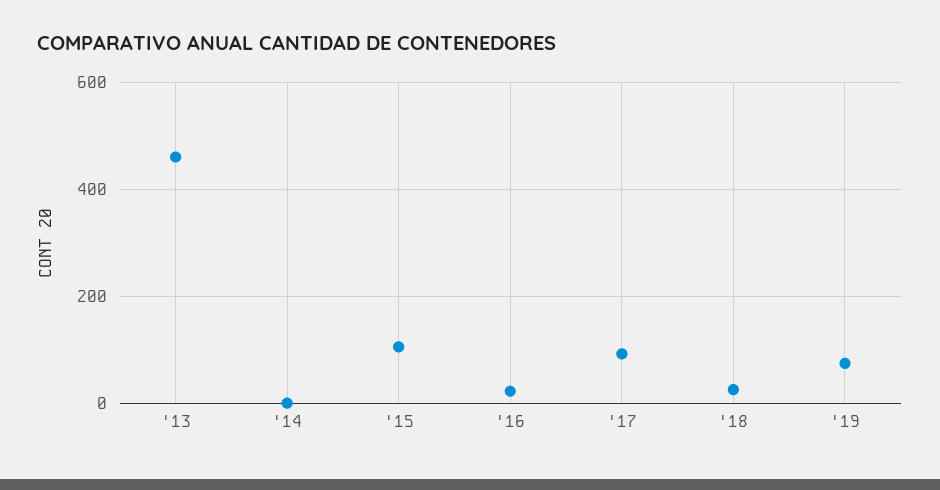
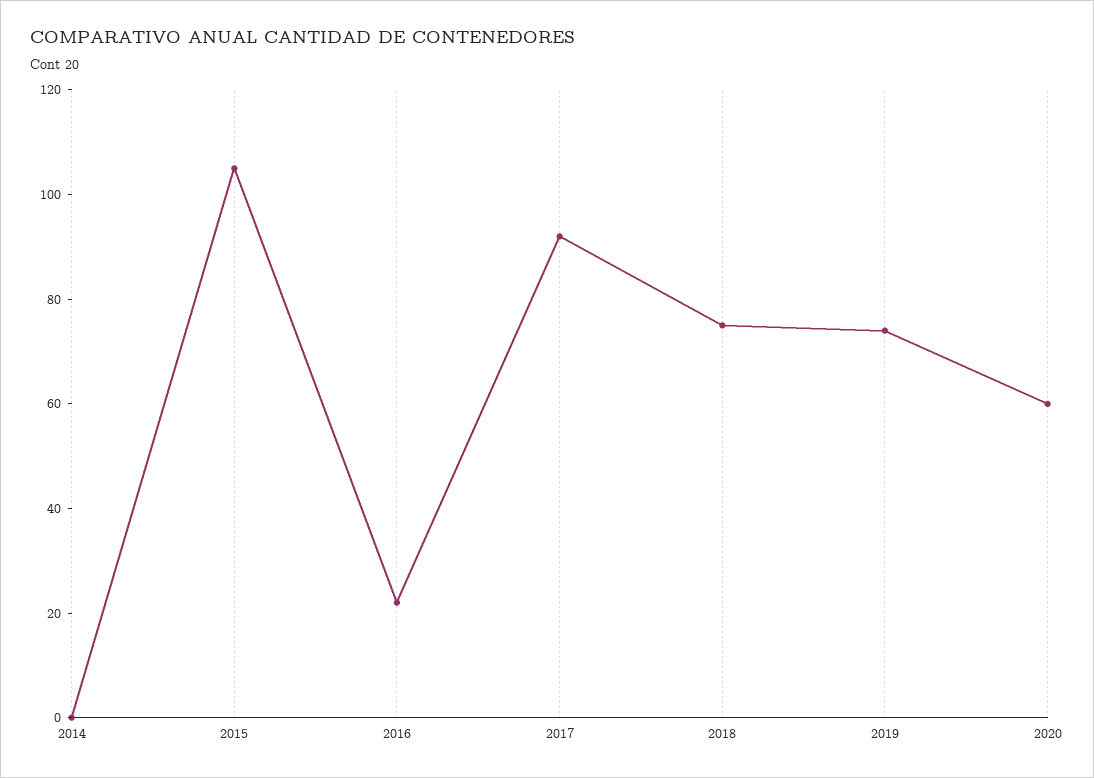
'13: 460 -> none
'18: 20 -> 75
2020: none -> 60

